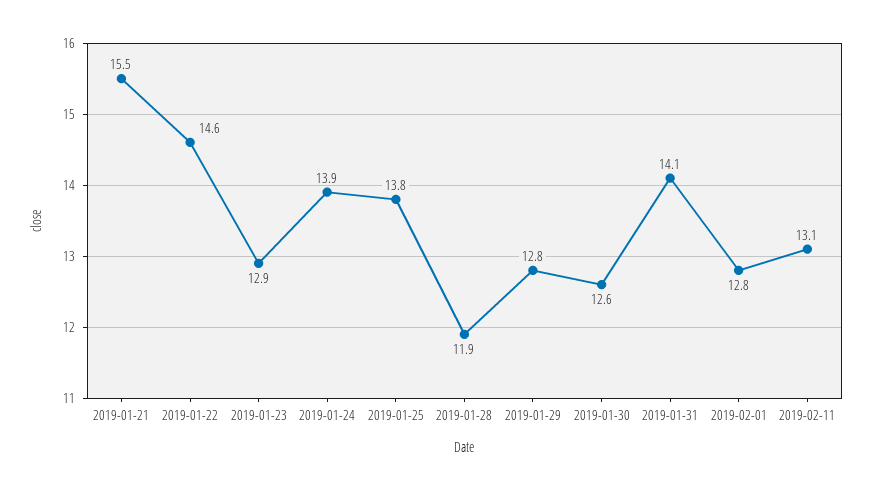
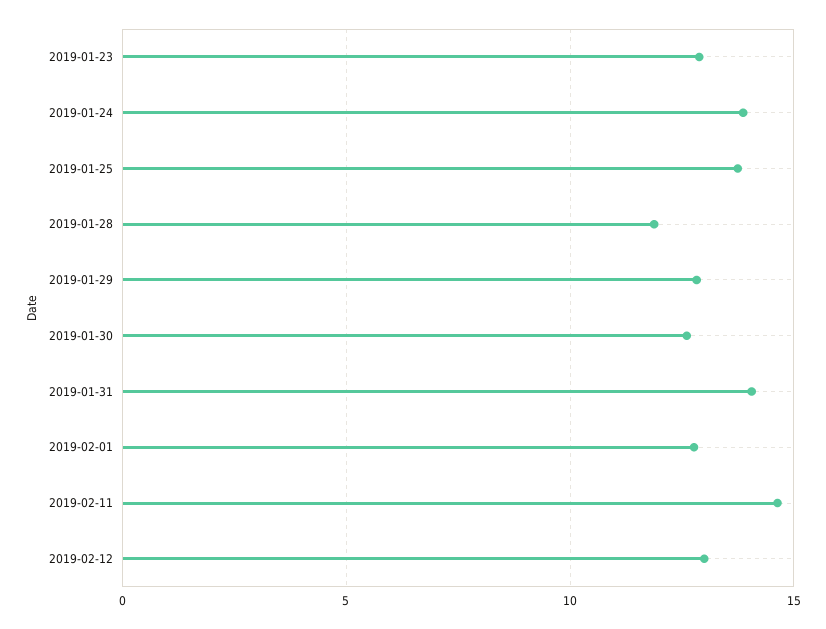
2019-01-21: 15.5 -> none
2019-01-22: 14.6 -> none
2019-02-11: 13.1 -> 14.5
2019-02-12: none -> 13

